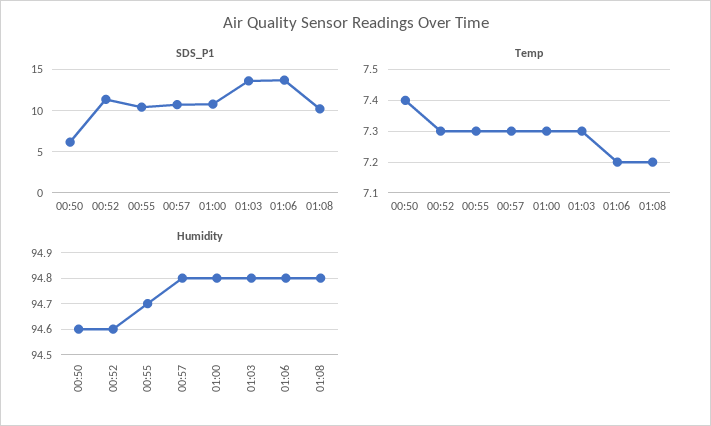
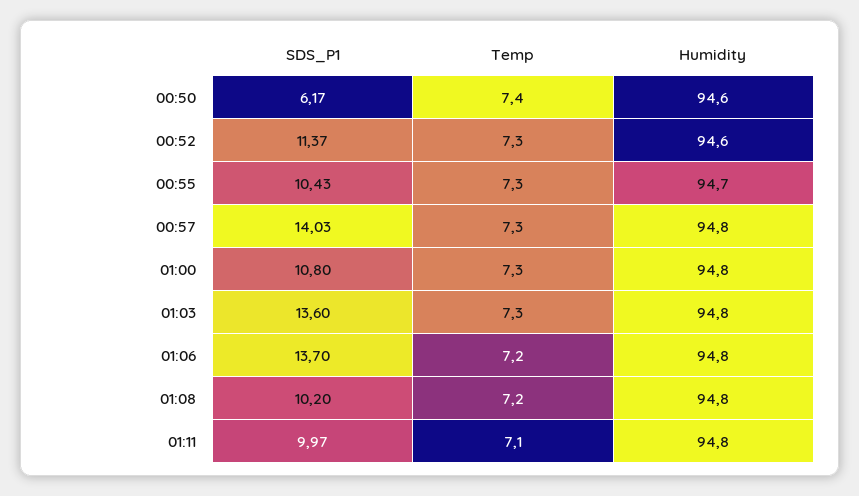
SDS_P1, 00:57: 11 -> 14.03
SDS_P1, 01:11: none -> 9.97
Temp, 01:11: none -> 7.1
Humidity, 01:11: none -> 94.8

